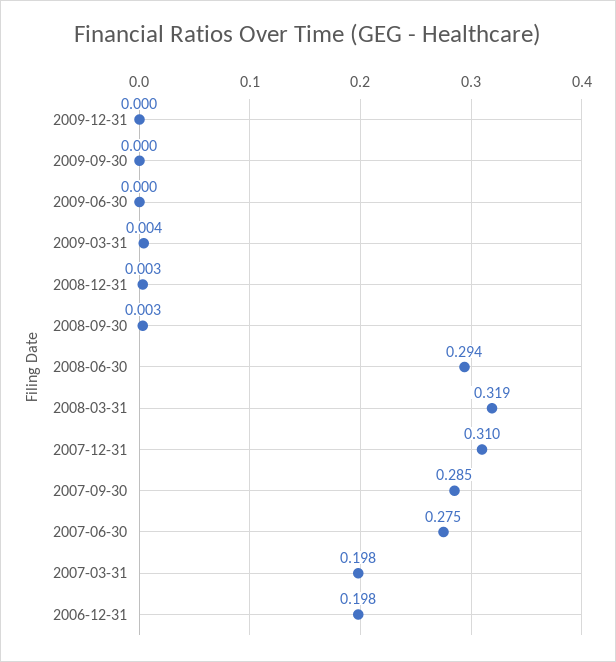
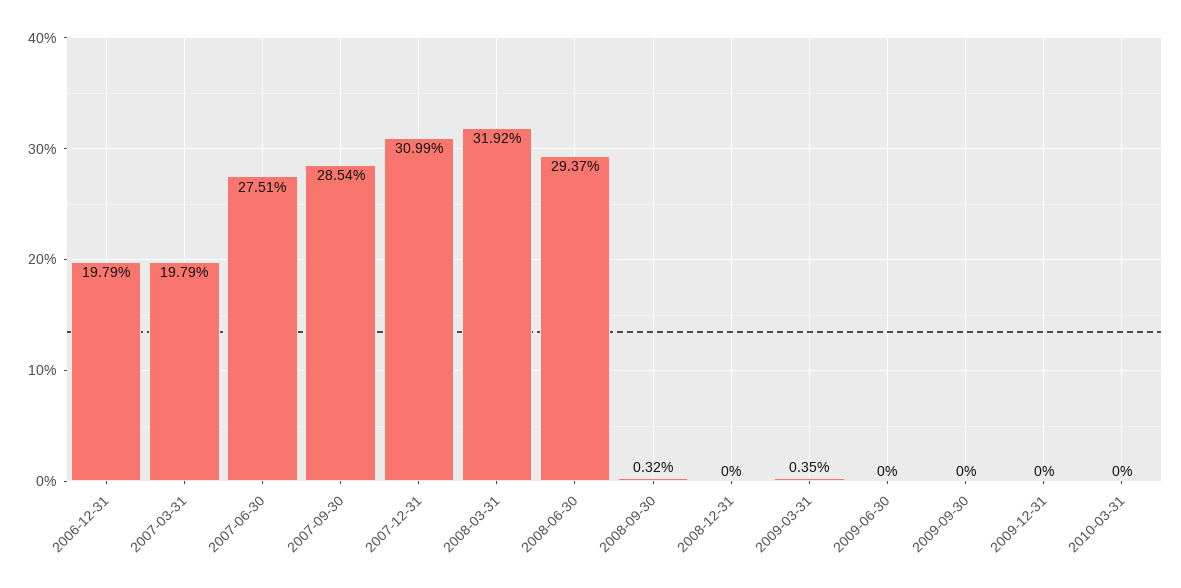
2008-12-31: 0.003 -> 0
2010-03-31: none -> 0

